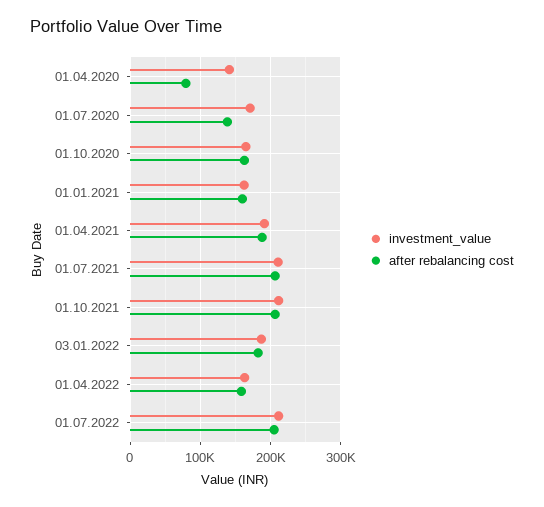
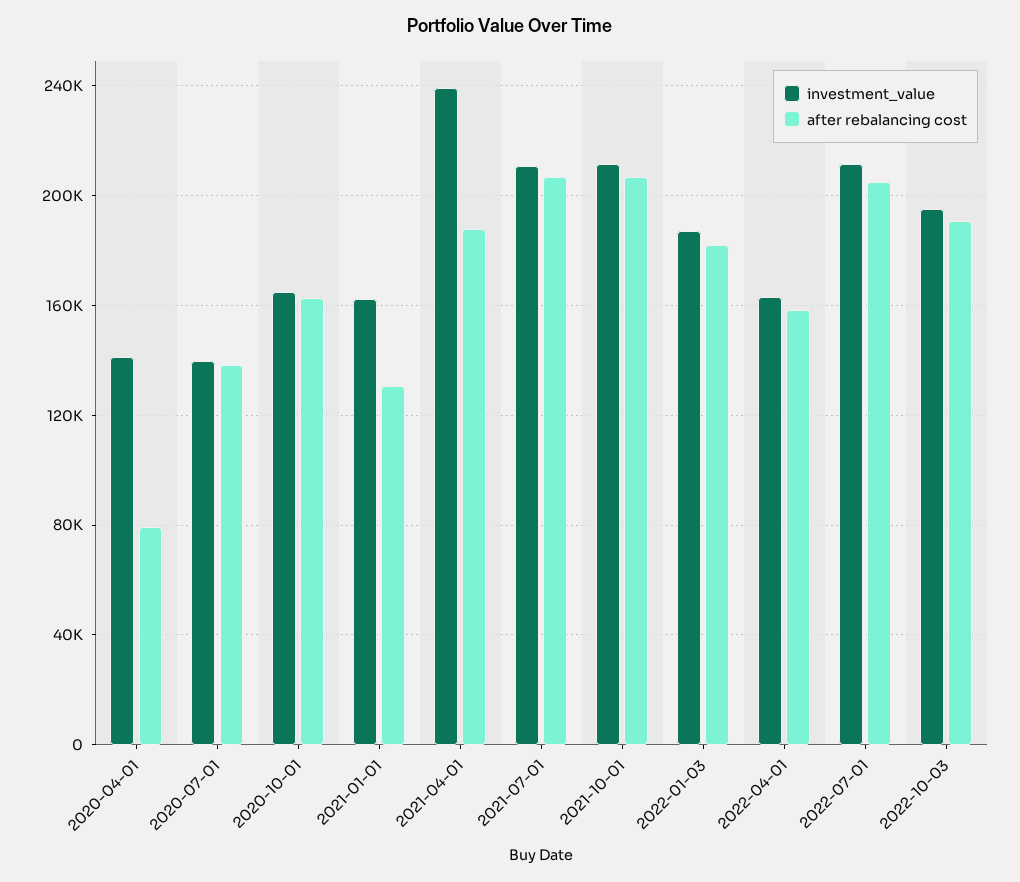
investment_value, 01.07.2020: 170000 -> 140000
after rebalancing cost, 01.01.2021: 160000 -> 130000
investment_value, 01.04.2021: 190000 -> 240000
investment_value, 2022-10-03: none -> 195000
after rebalancing cost, 2022-10-03: none -> 190000

